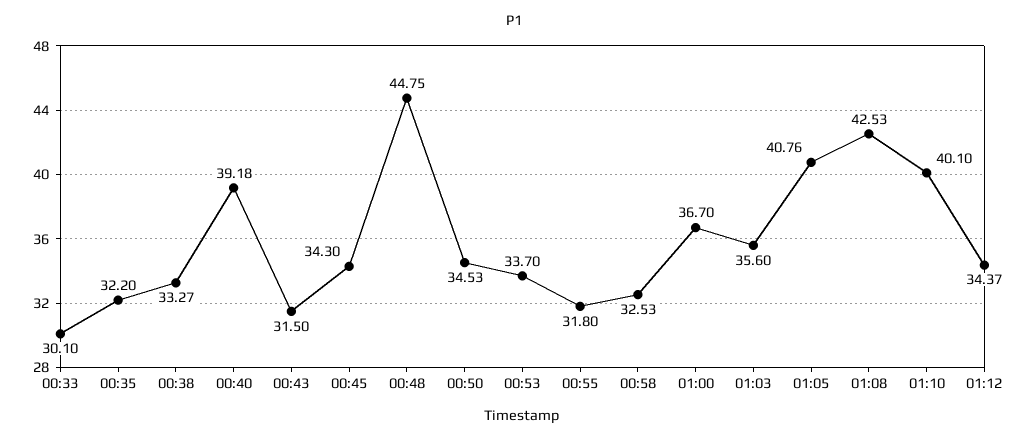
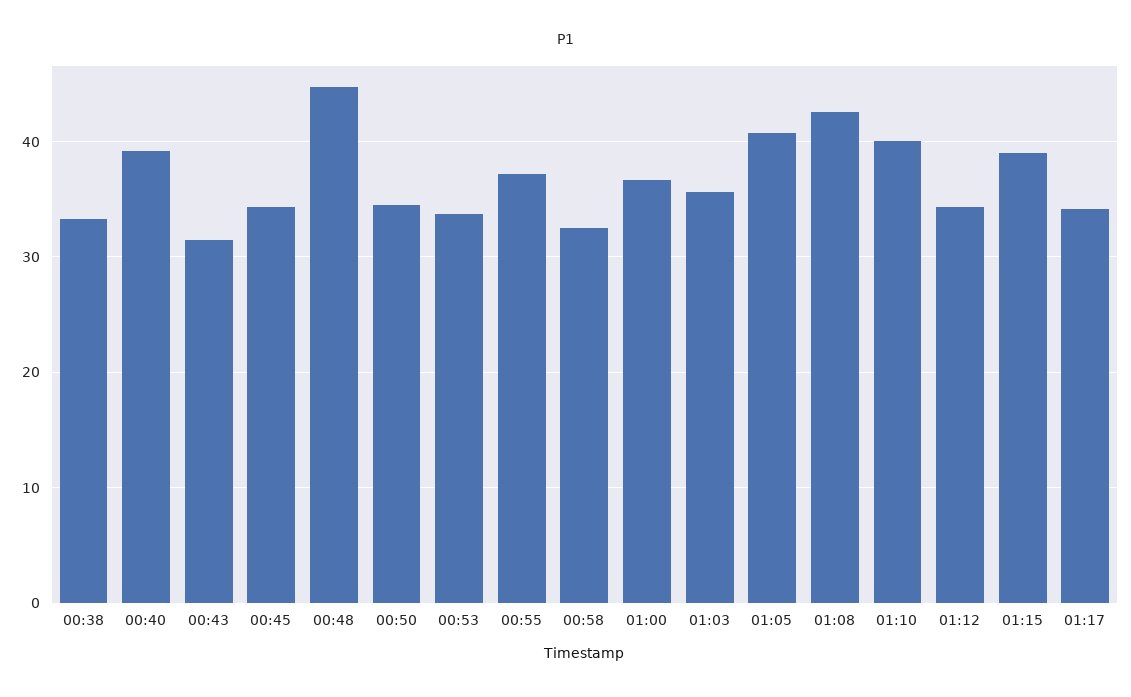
00:33: 30.1 -> none
00:35: 32.2 -> none
00:55: 31.8 -> 37
01:15: none -> 39
01:17: none -> 34

